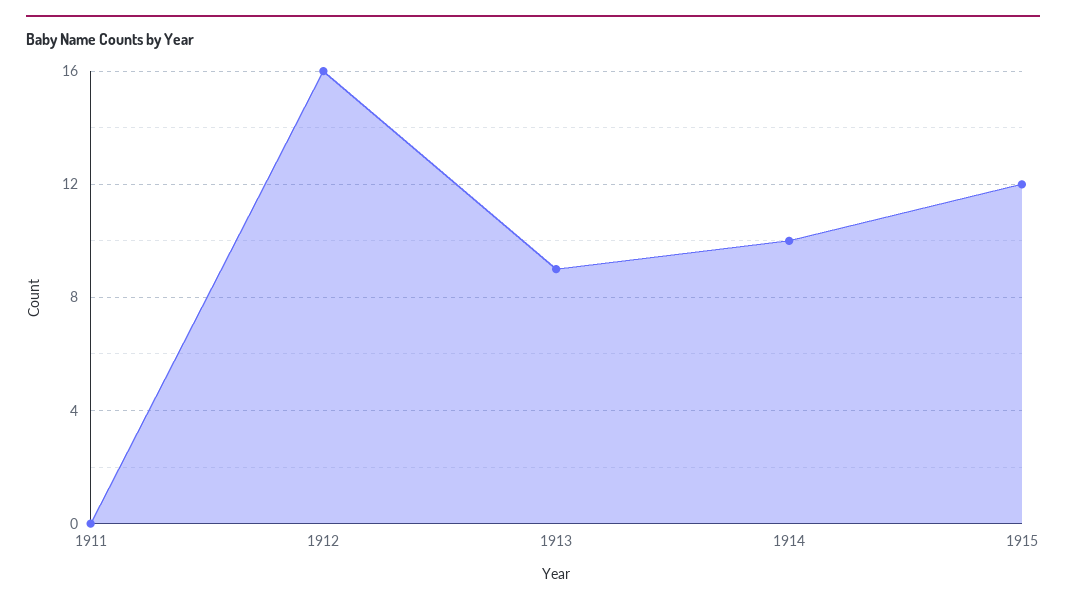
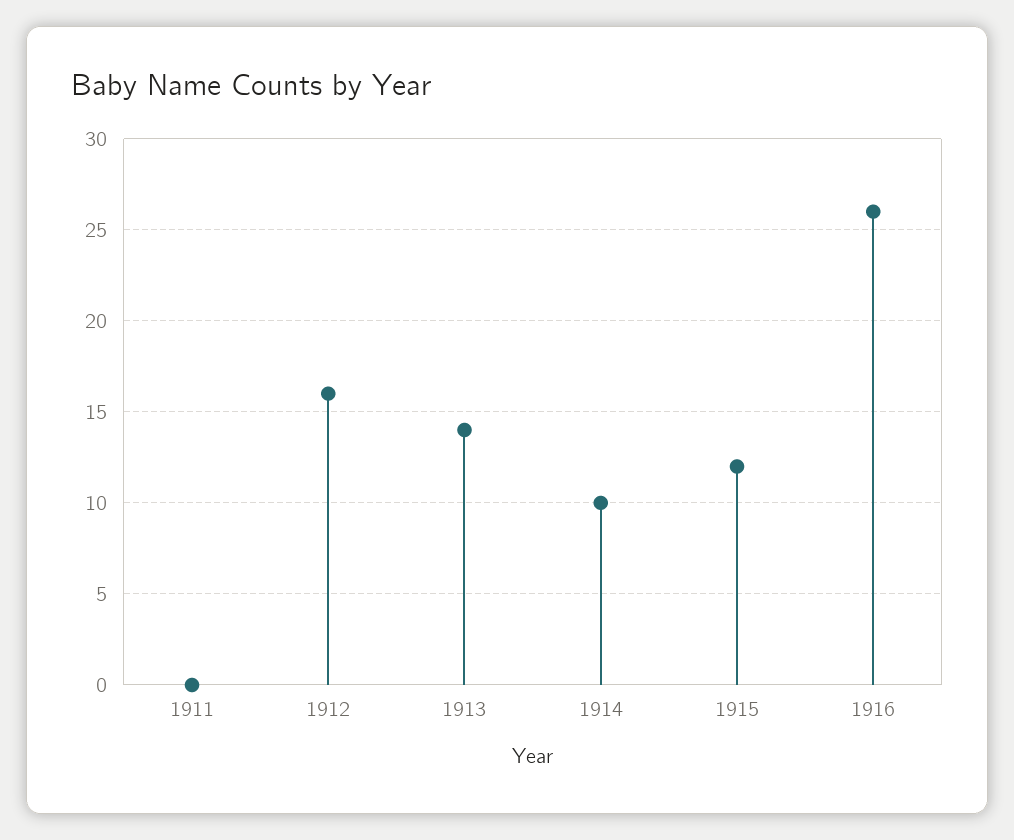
1913: 9 -> 14
1916: none -> 26

